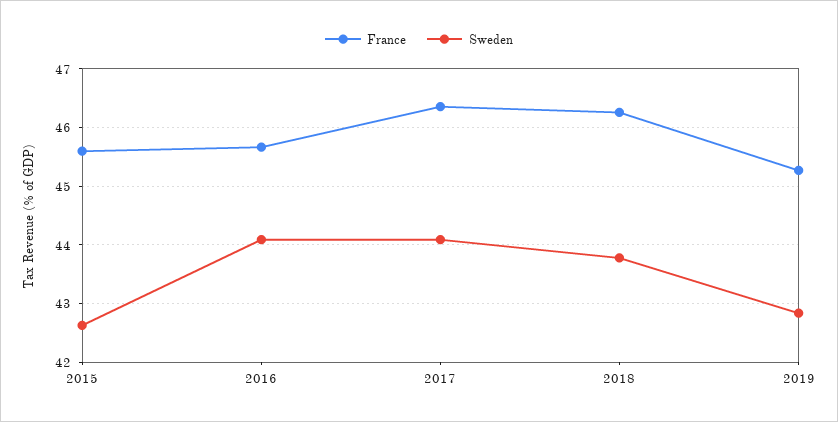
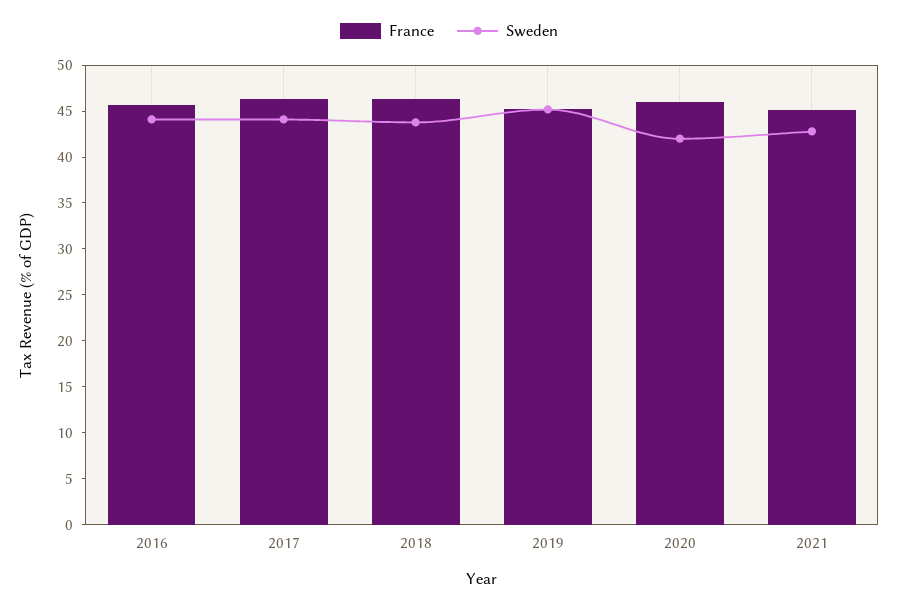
France, 2015: 45.6 -> none
Sweden, 2015: 42.6 -> none
Sweden, 2019: 42.8 -> 45
France, 2020: none -> 46
Sweden, 2020: none -> 42
France, 2021: none -> 45
Sweden, 2021: none -> 43

